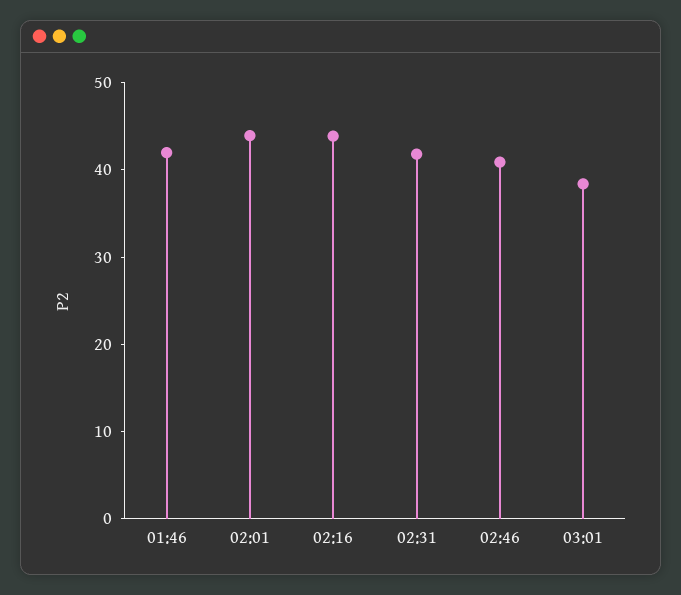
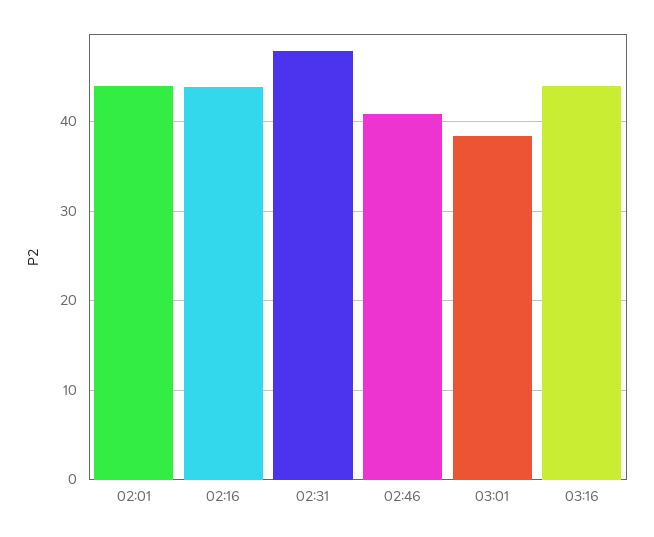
01:46: 42 -> none
02:31: 42 -> 48
03:16: none -> 44

